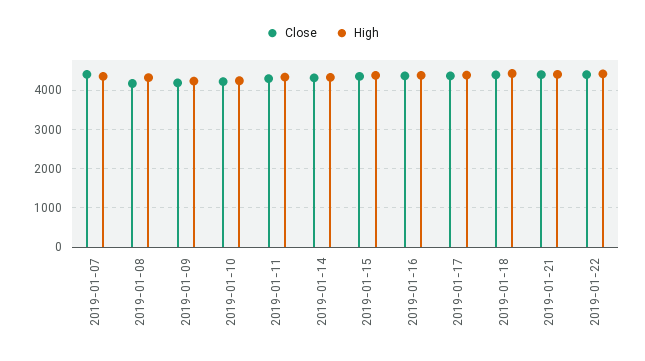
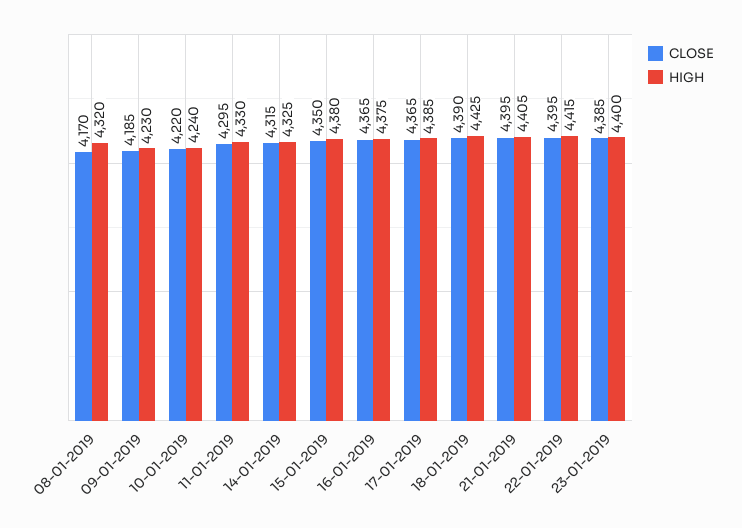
Close, 2019-01-07: 4400 -> none
High, 2019-01-07: 4400 -> none
Close, 23-01-2019: none -> 4385
High, 23-01-2019: none -> 4400

